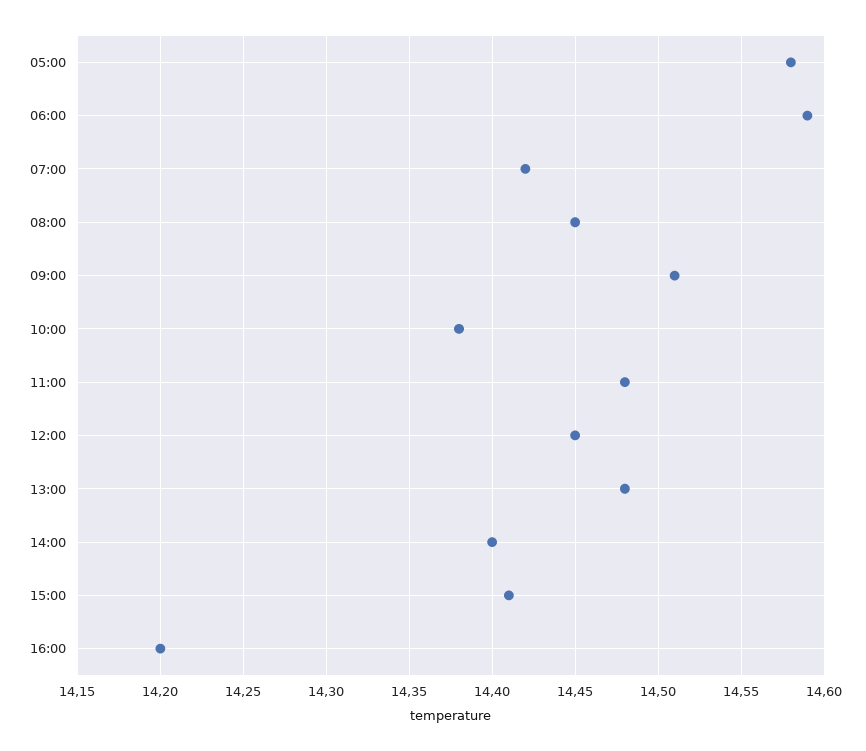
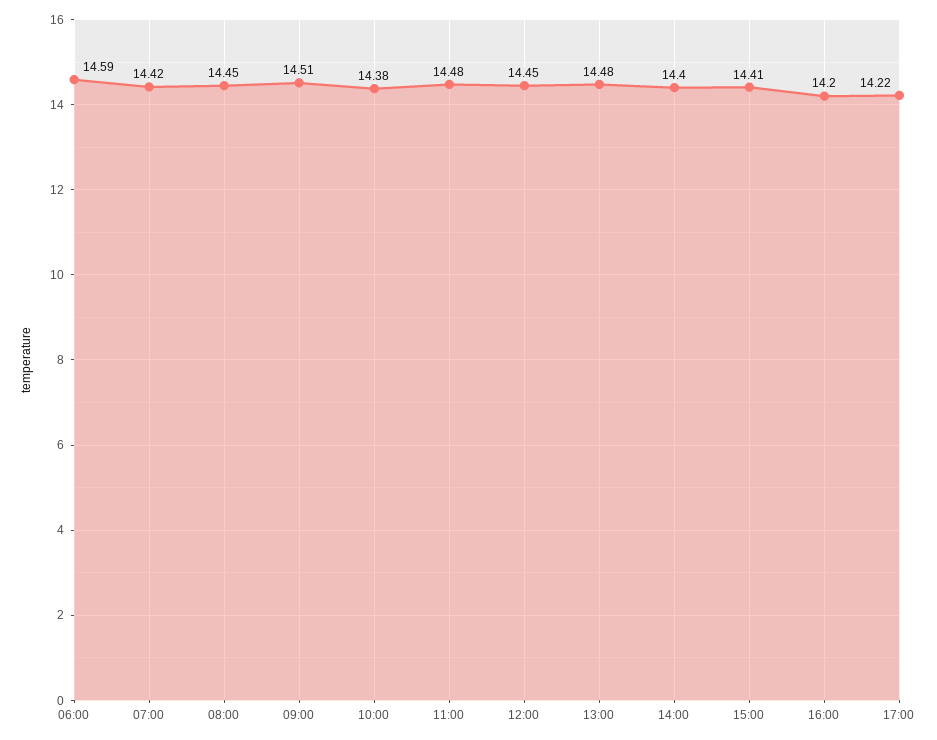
05:00: 14.58 -> none
17:00: none -> 14.22

